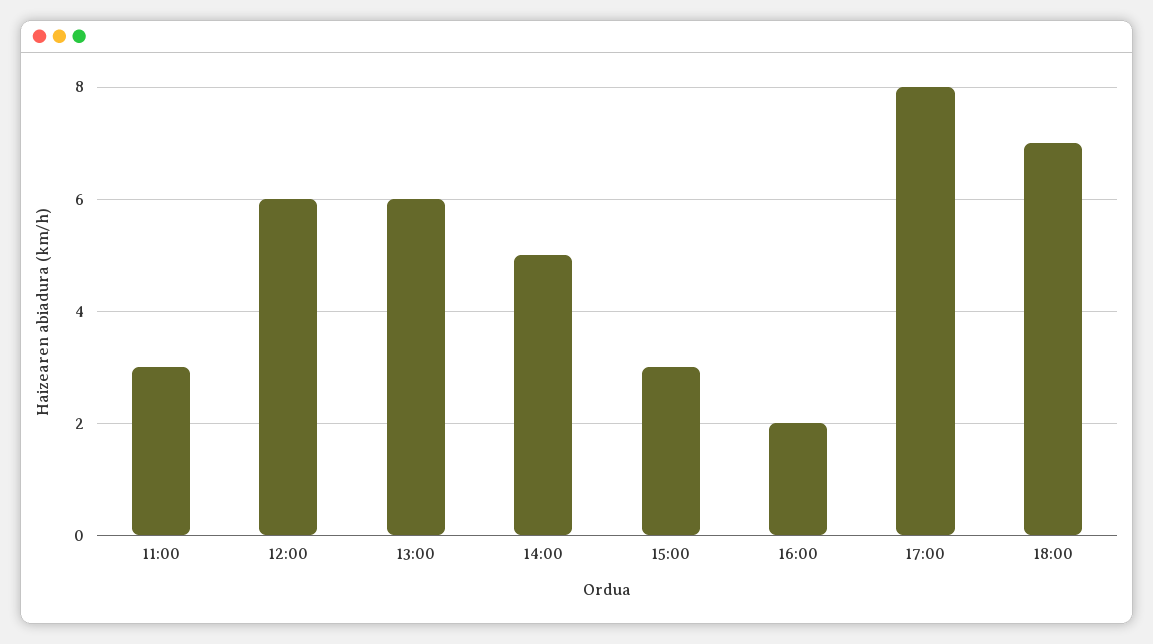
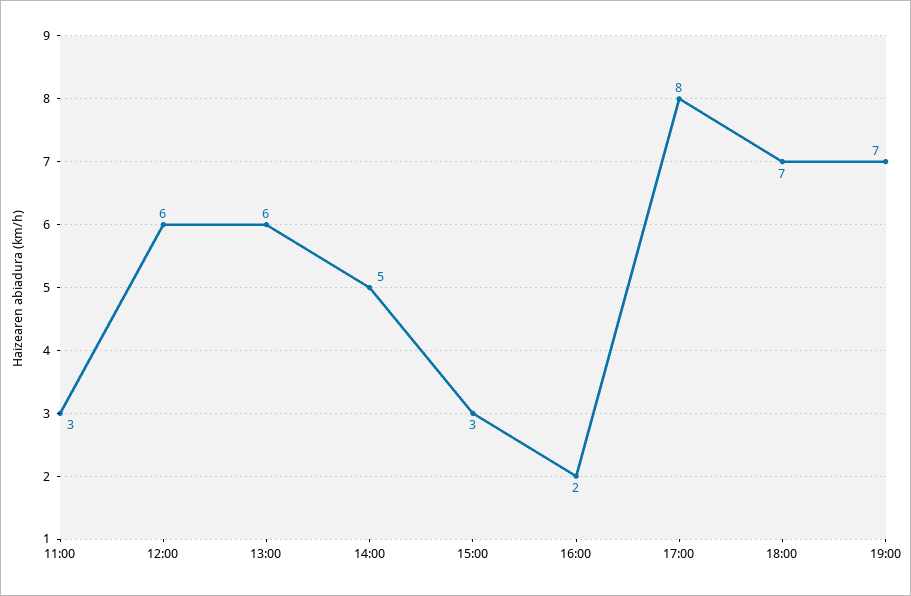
19:00: none -> 7

